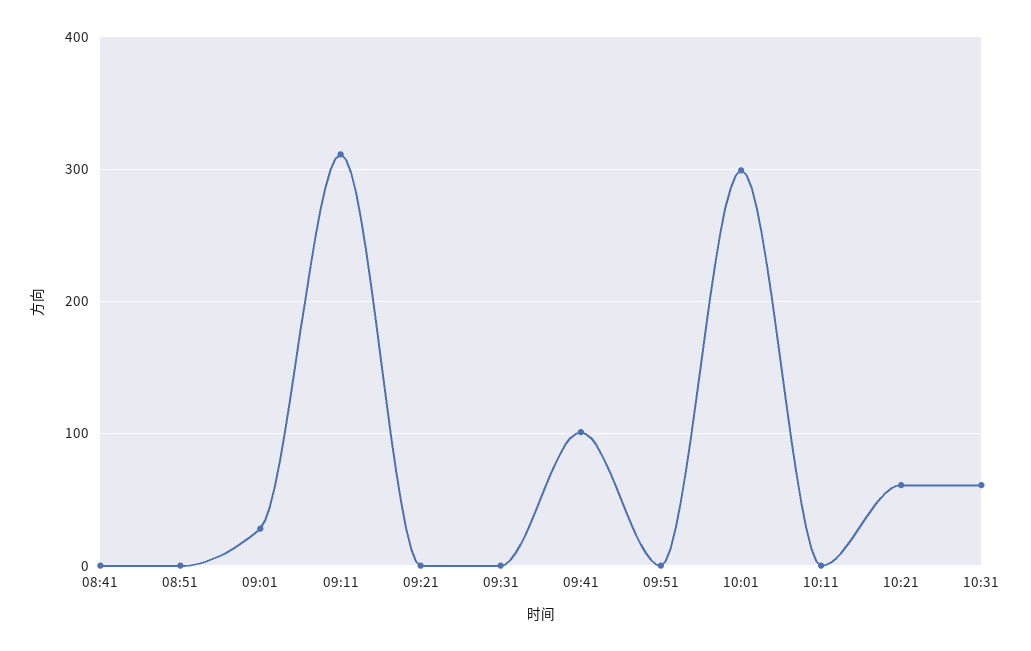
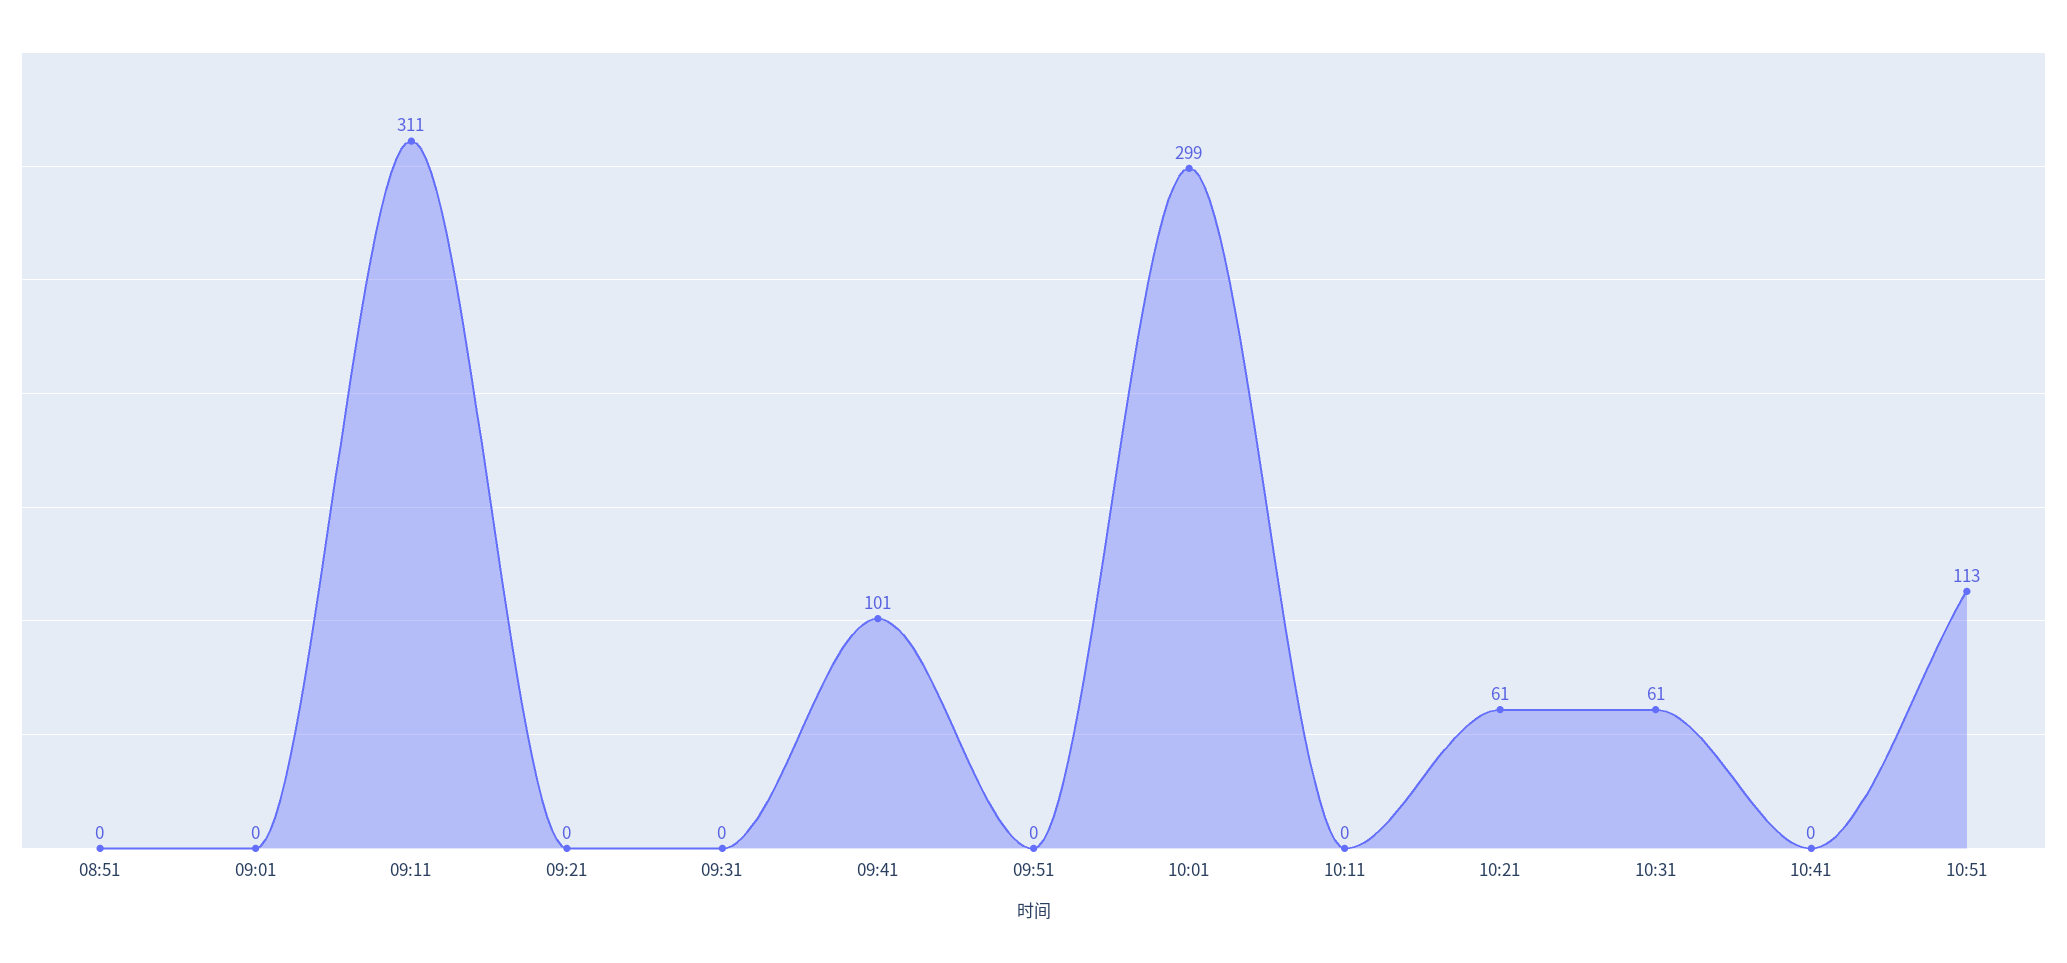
08:41: 0 -> none
09:01: 30 -> 0
10:41: none -> 0
10:51: none -> 113

